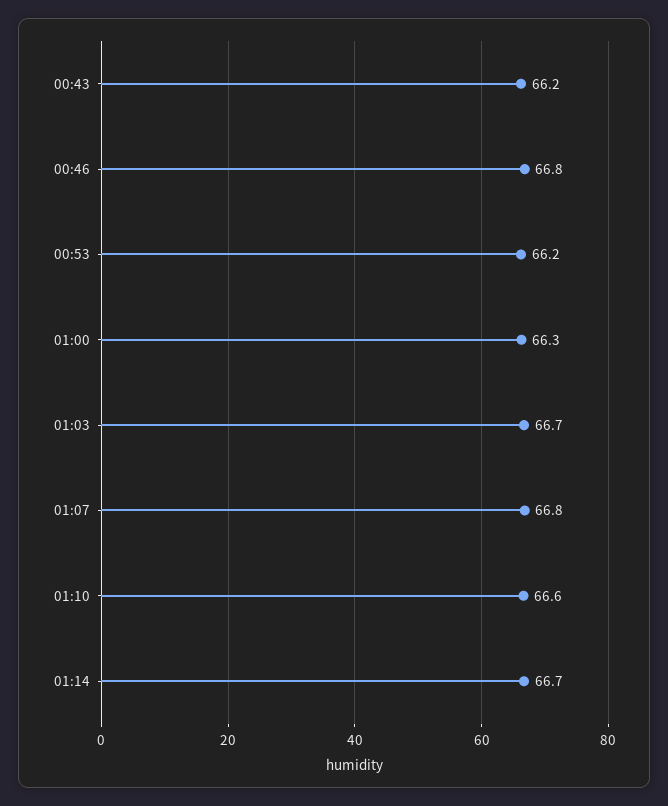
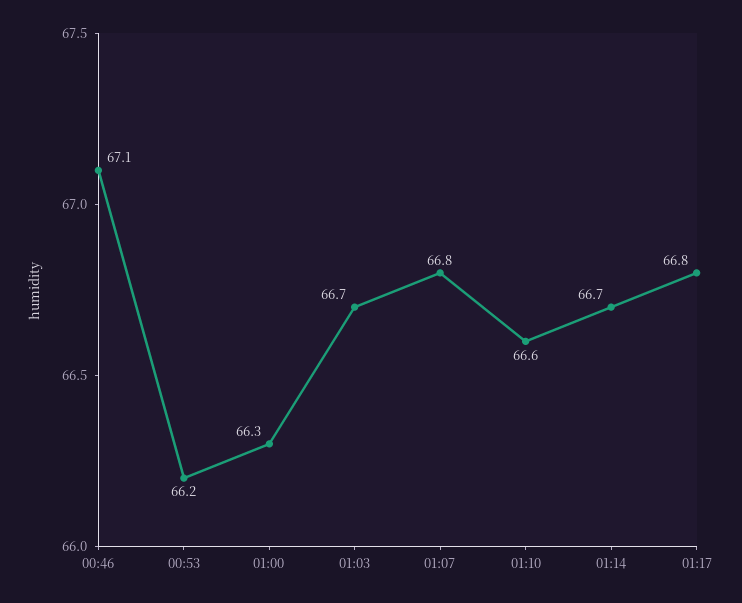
00:43: 66.2 -> none
00:46: 66.8 -> 67.1
01:17: none -> 66.8

